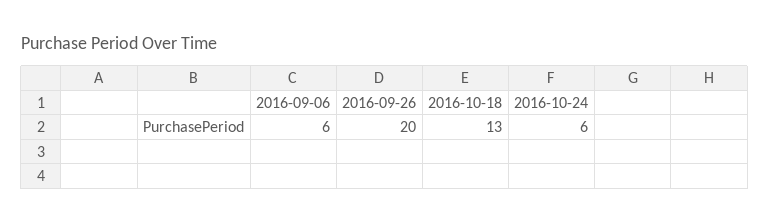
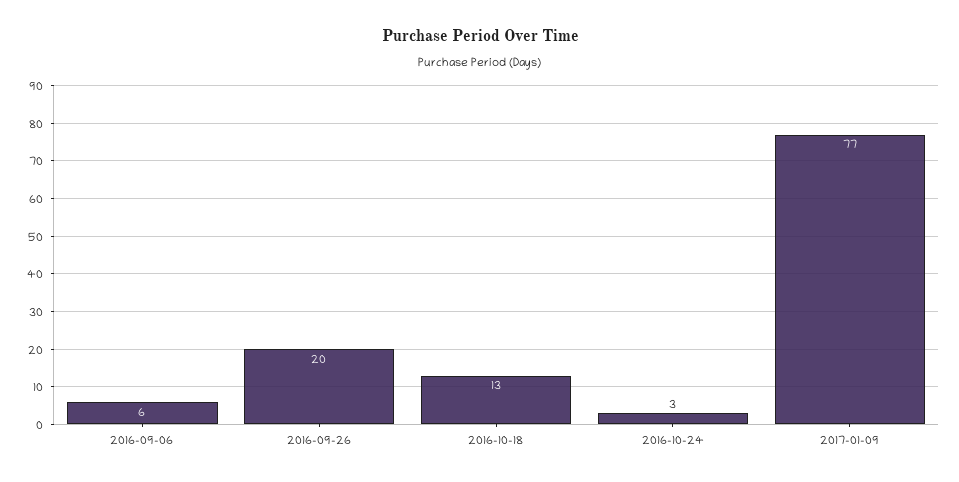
2016-10-24: 6 -> 3
2017-01-09: none -> 77

